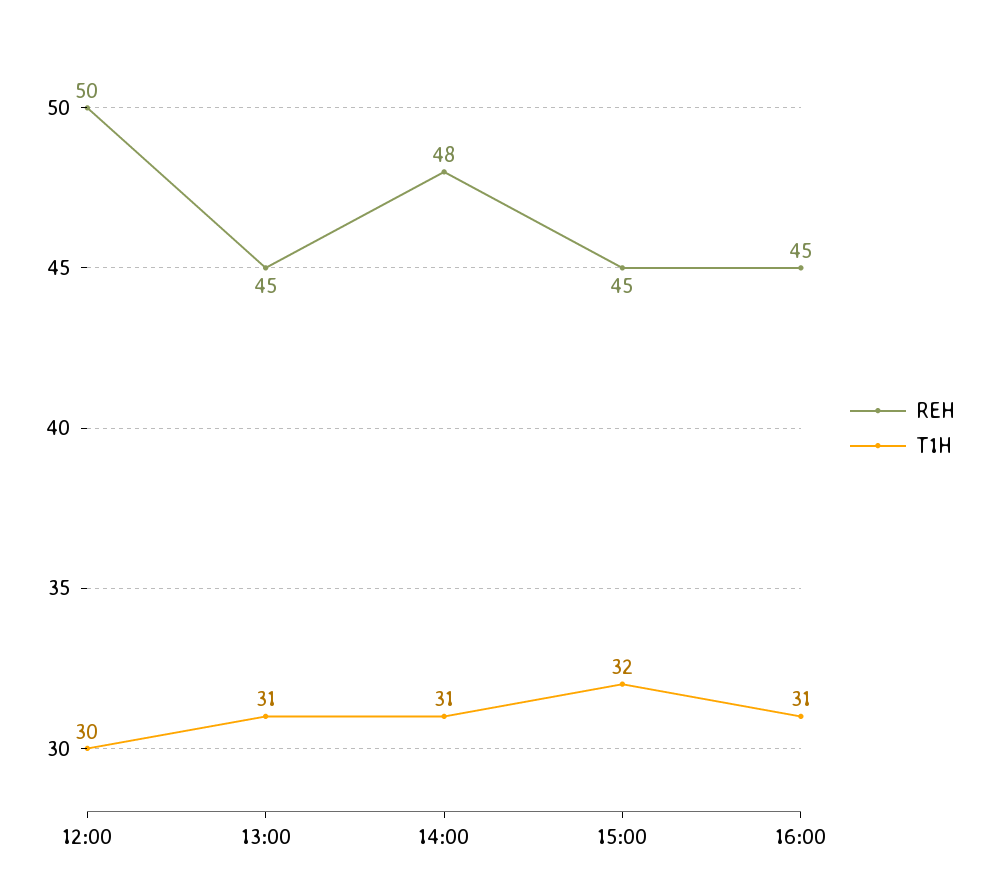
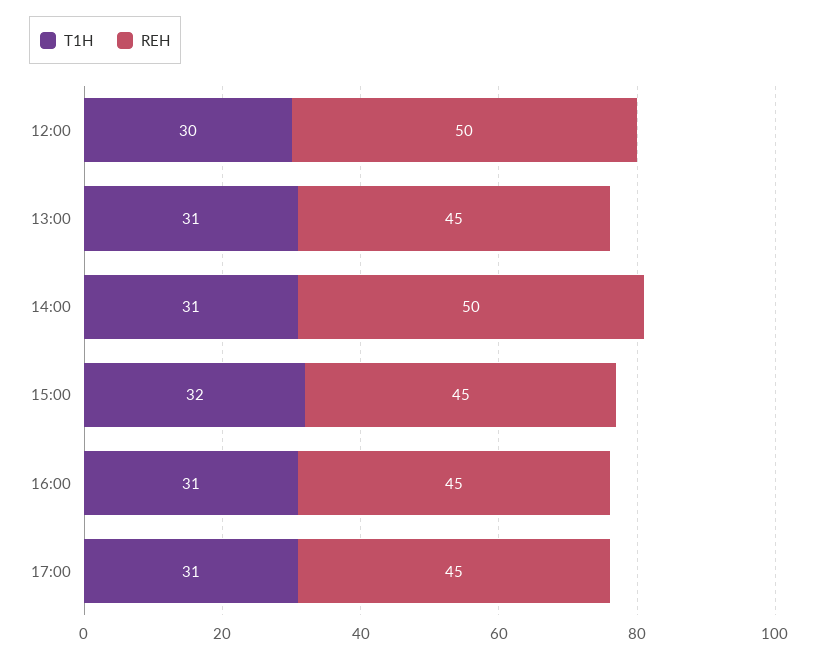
REH, 14:00: 48 -> 50
T1H, 17:00: none -> 31
REH, 17:00: none -> 45

